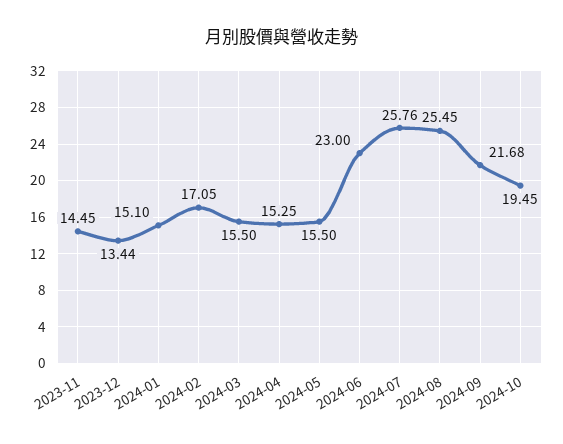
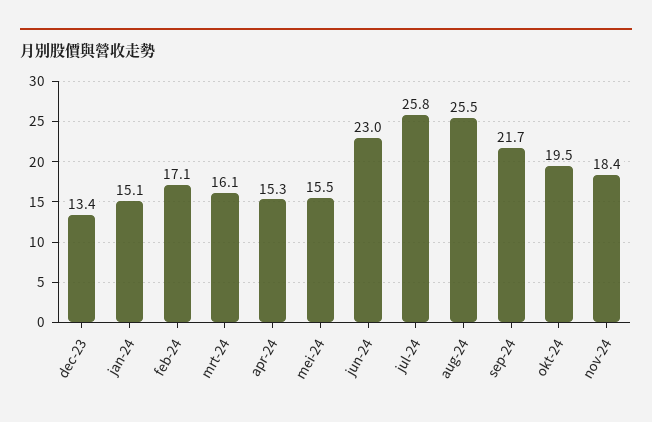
2023-11: 14.45 -> none
2024-03: 15.5 -> 16.1
nov-24: none -> 18.4

